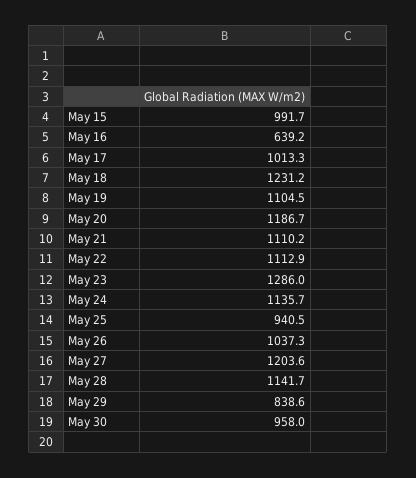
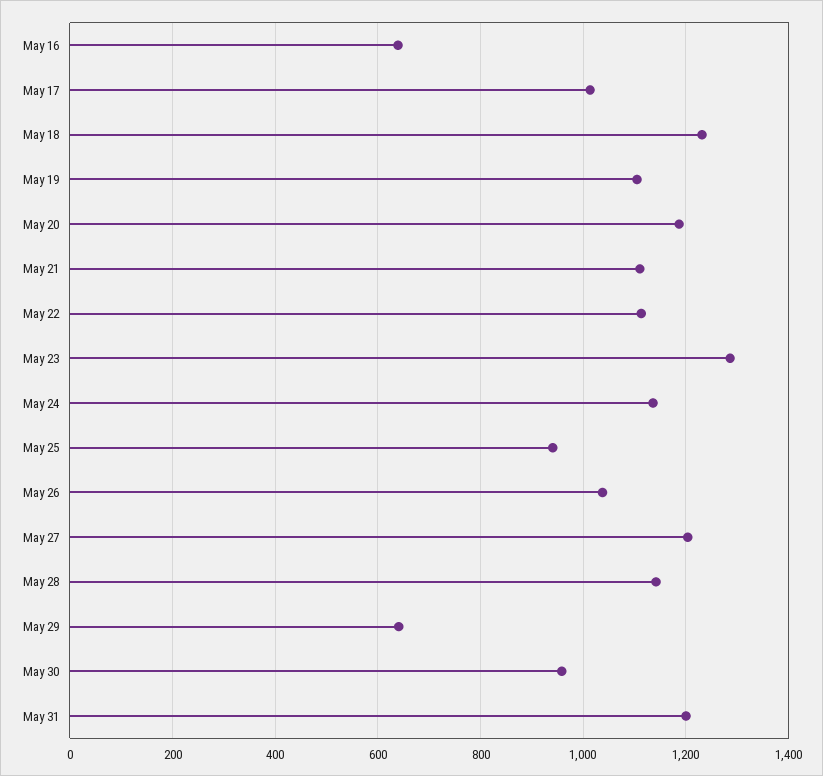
May 15: 991.7 -> none
May 29: 838.6 -> 640
May 31: none -> 1200

